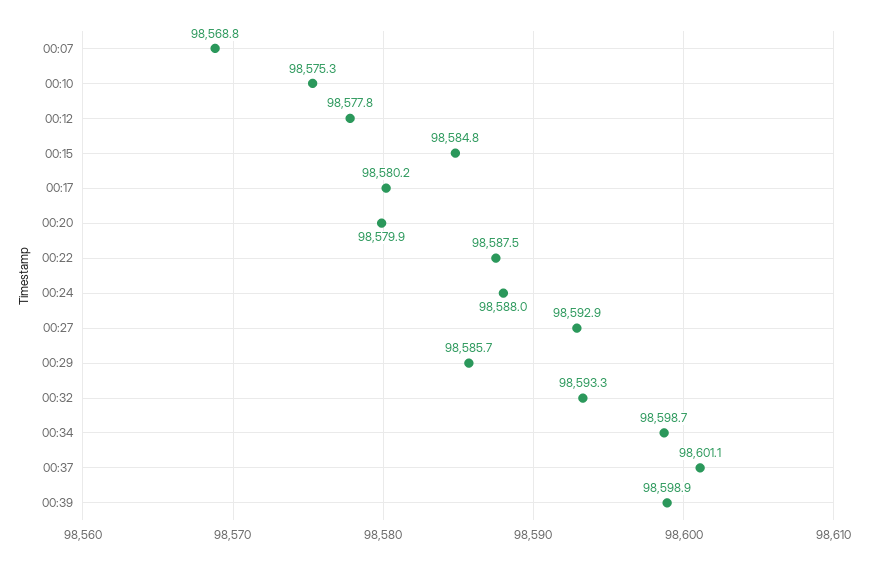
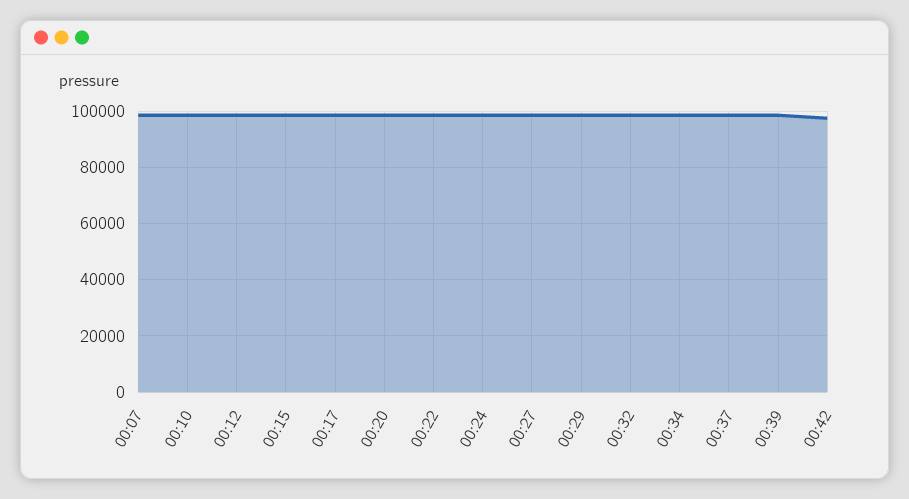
00:42: none -> 97500

